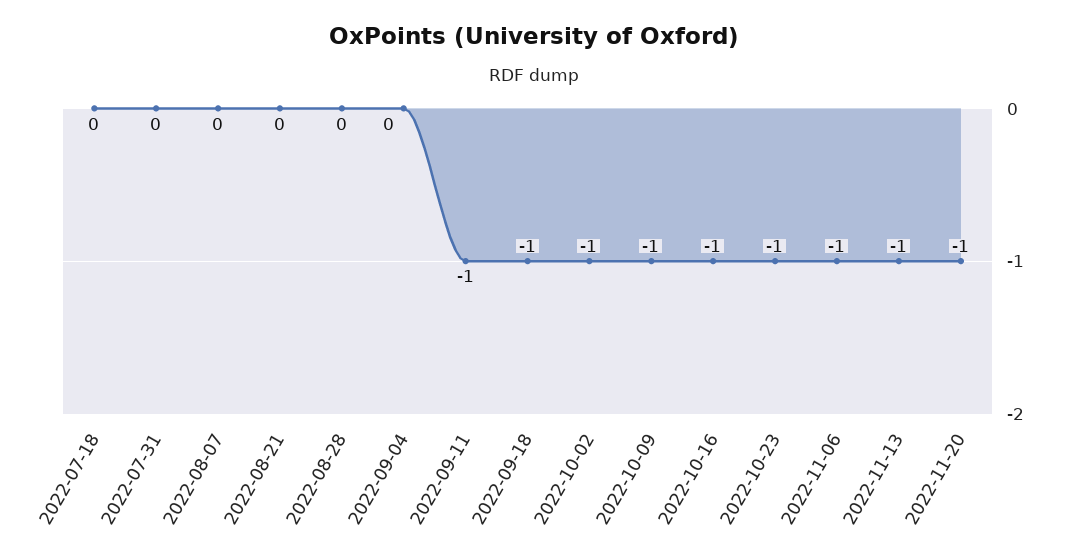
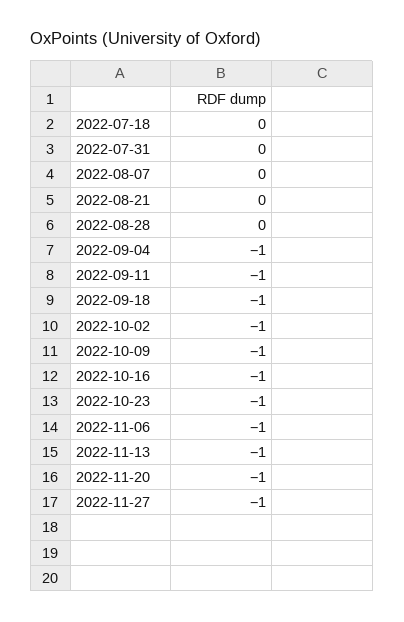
2022-09-04: 0 -> -1
2022-11-27: none -> -1

